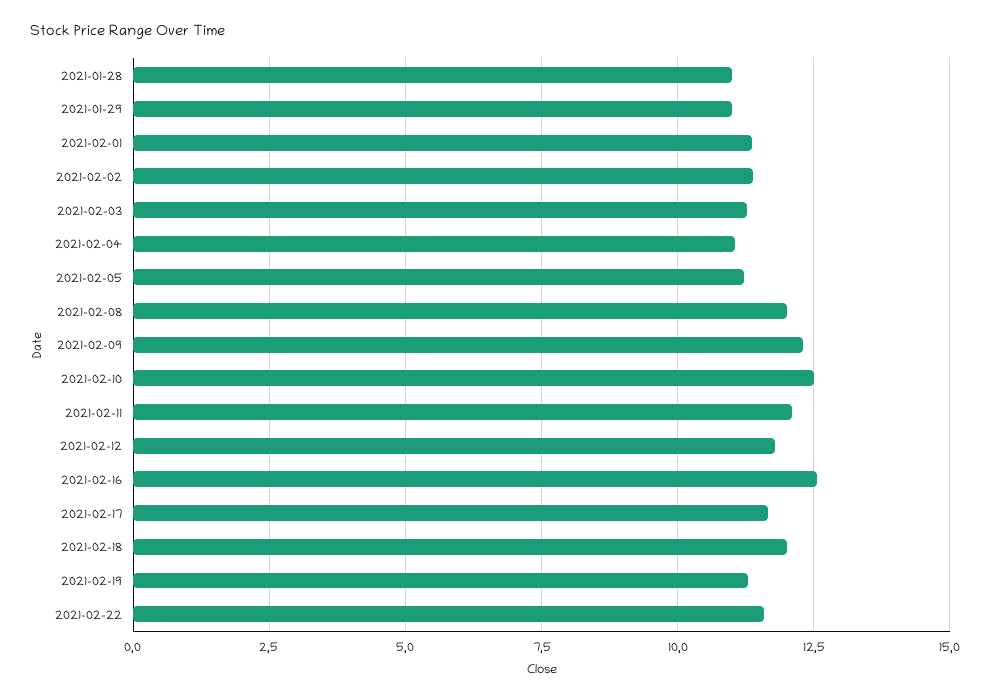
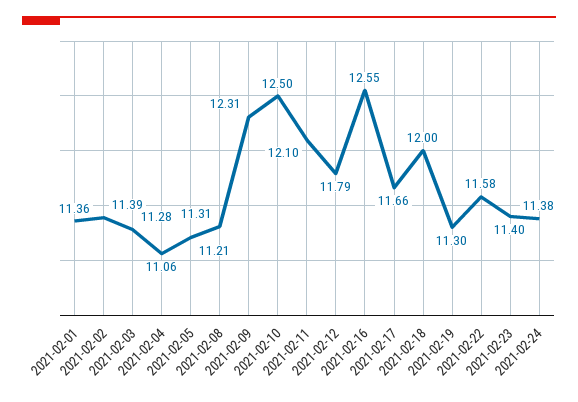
2021-01-28: 11 -> none
2021-01-29: 11 -> none
2021-02-08: 12 -> 11.31
2021-02-23: none -> 11.4
2021-02-24: none -> 11.38

